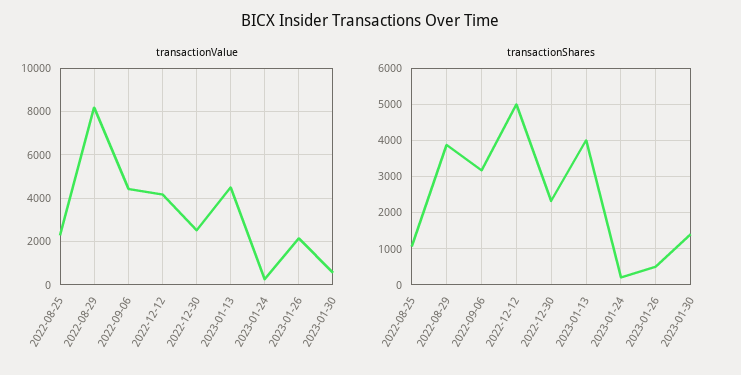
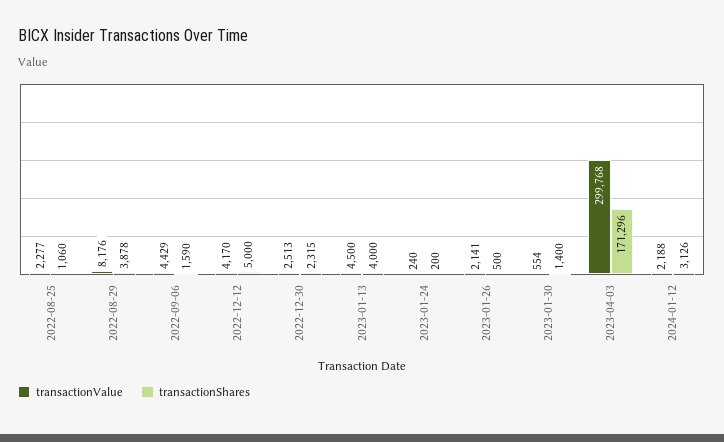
transactionShares, 2022-09-06: 3200 -> 1590
transactionValue, 2023-04-03: none -> 299768
transactionShares, 2023-04-03: none -> 171296
transactionValue, 2024-01-12: none -> 2188
transactionShares, 2024-01-12: none -> 3126

